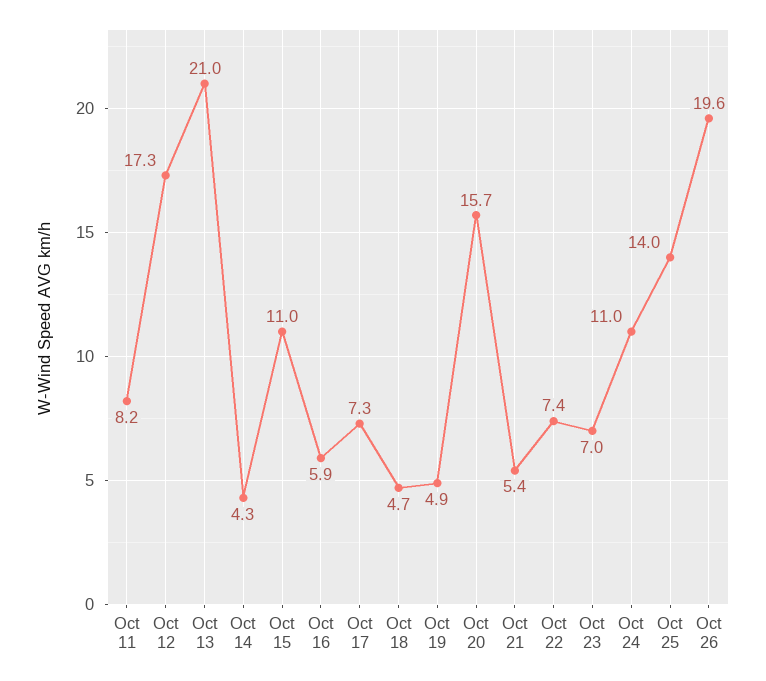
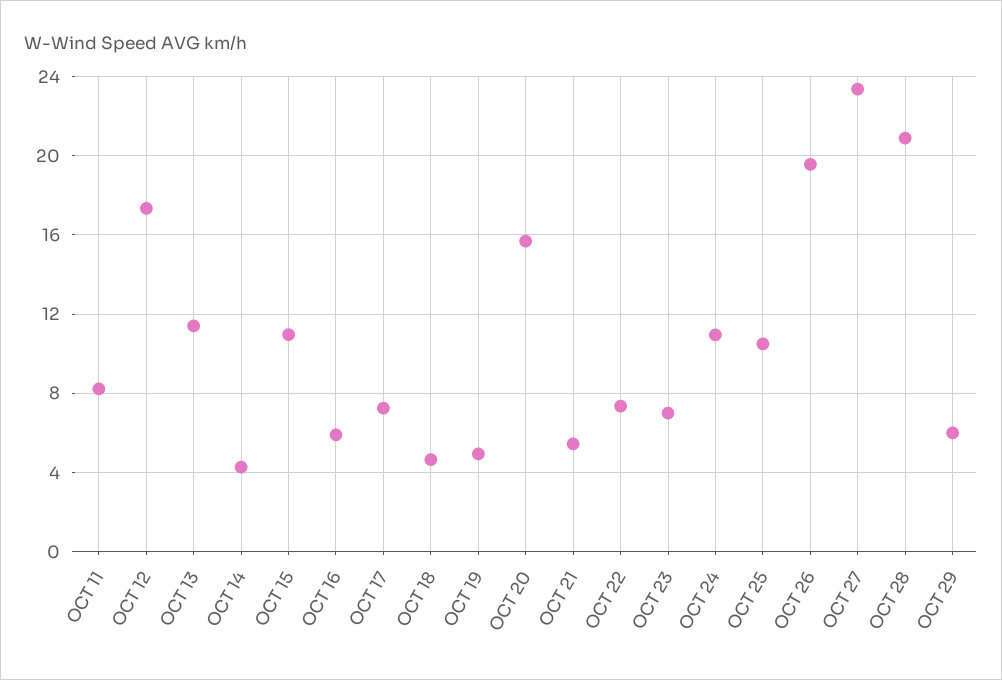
Oct 13: 21 -> 11.5
Oct 25: 14 -> 10.5
OCT 27: none -> 23.5
OCT 28: none -> 21
OCT 29: none -> 6

